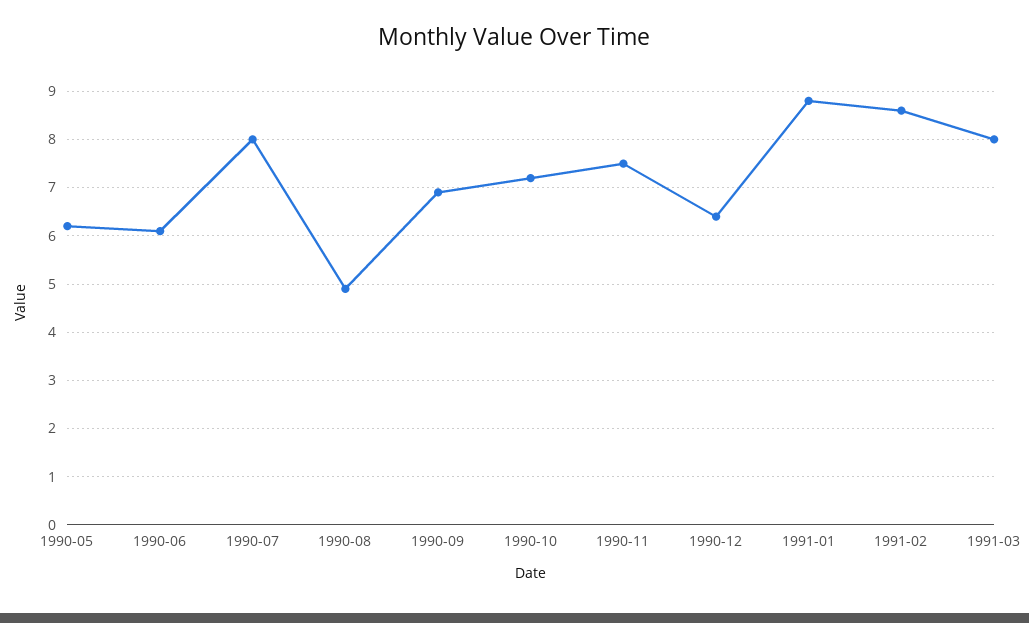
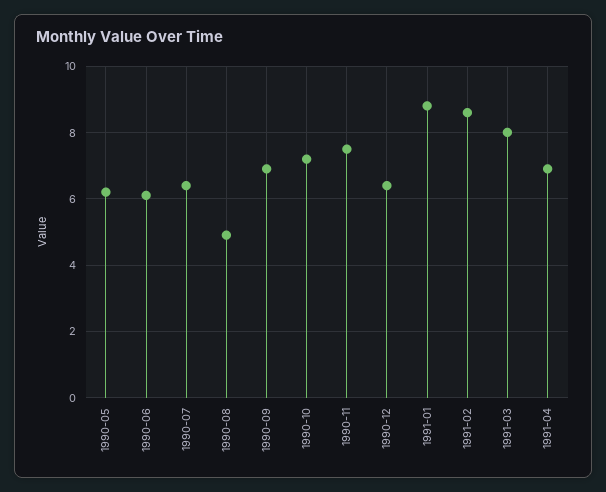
1990-07: 8 -> 6.5
1991-04: none -> 7

